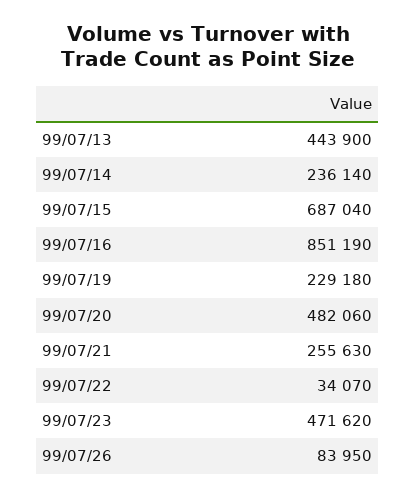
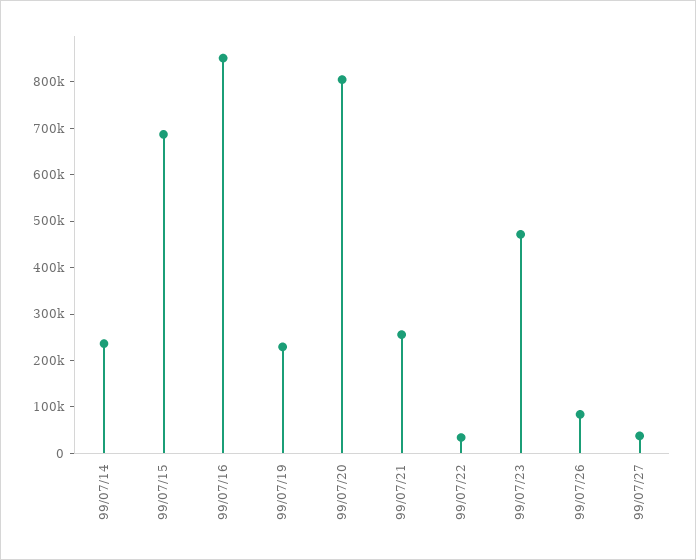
99/07/13: 443900 -> none
99/07/20: 482060 -> 800000
99/07/27: none -> 40000

